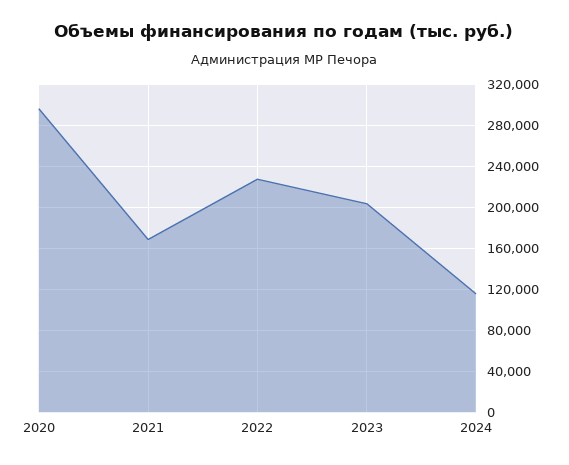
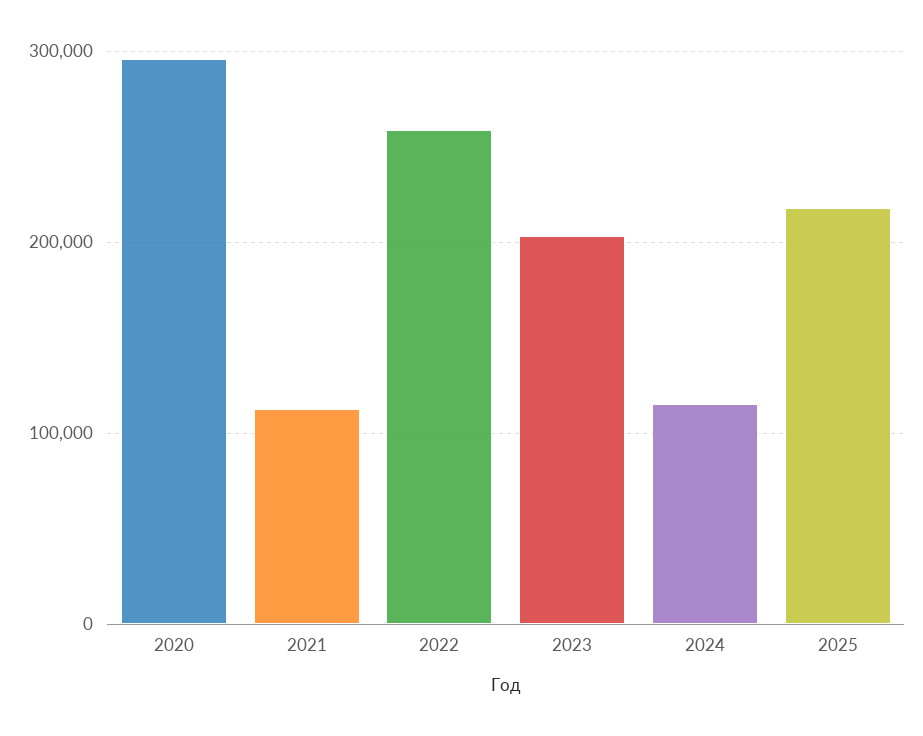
2021: 170000 -> 110000
2022: 230000 -> 260000
2025: none -> 220000

